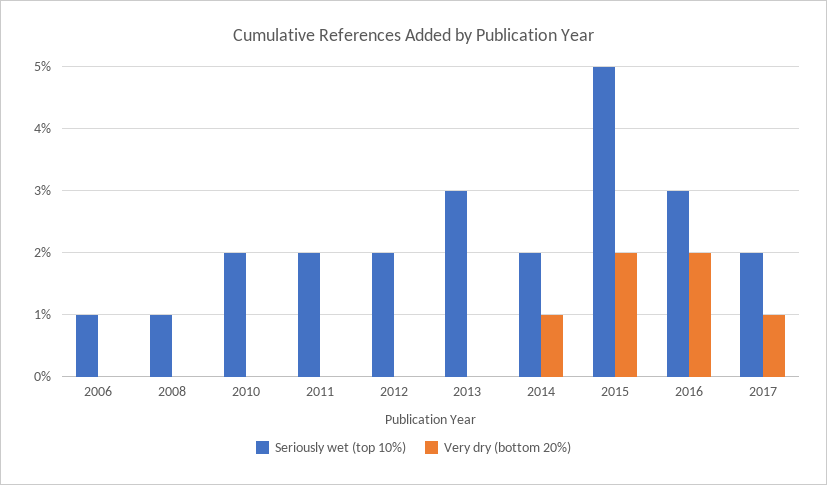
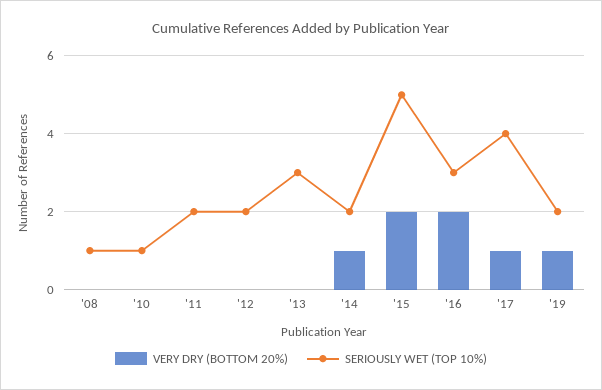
Seriously wet (top 10%), 2006: 1 -> none
Very dry (bottom 20%), 2006: 0 -> none
Seriously wet (top 10%), 2010: 2 -> 1
Seriously wet (top 10%), 2017: 2 -> 4
Very dry (bottom 20%), '19: none -> 1
Seriously wet (top 10%), '19: none -> 2

